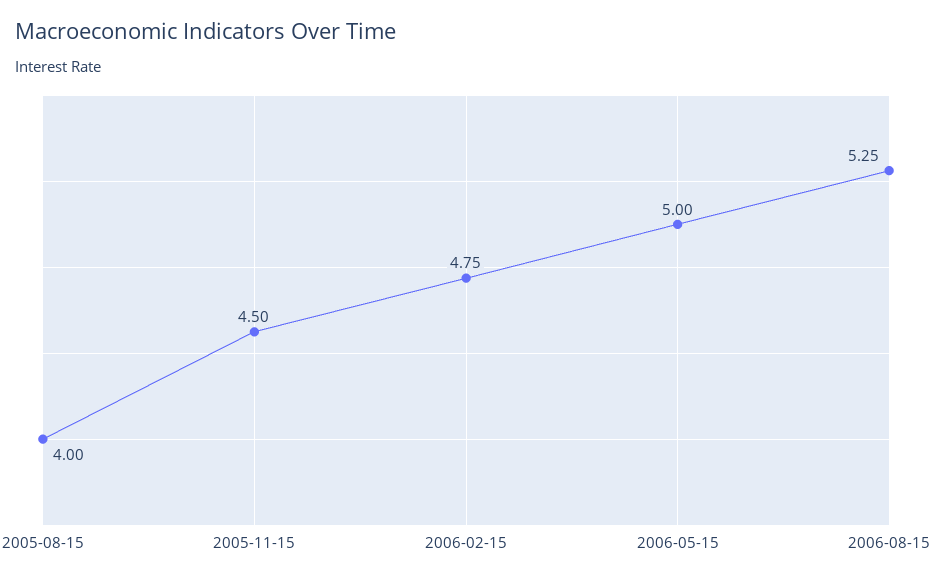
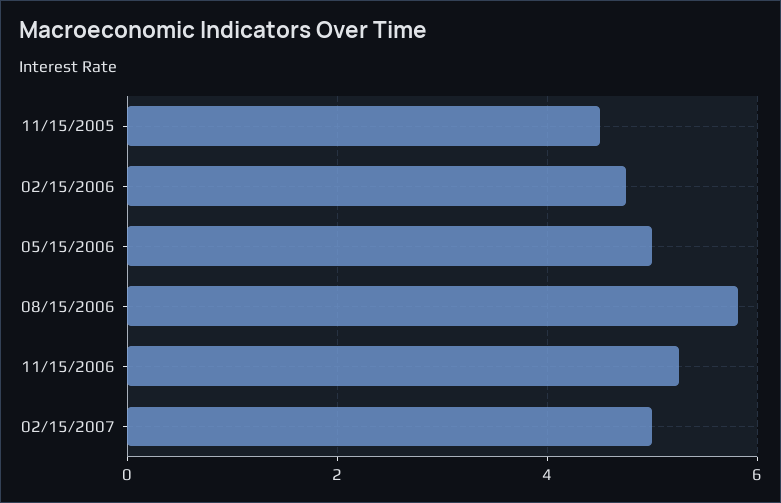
2005-08-15: 4 -> none
2006-08-15: 5.25 -> 5.8
11/15/2006: none -> 5.2
02/15/2007: none -> 5

